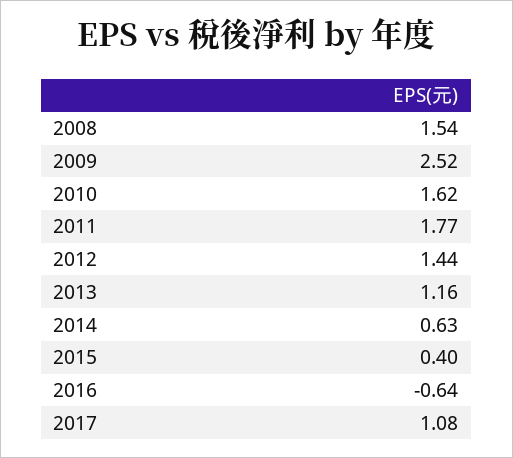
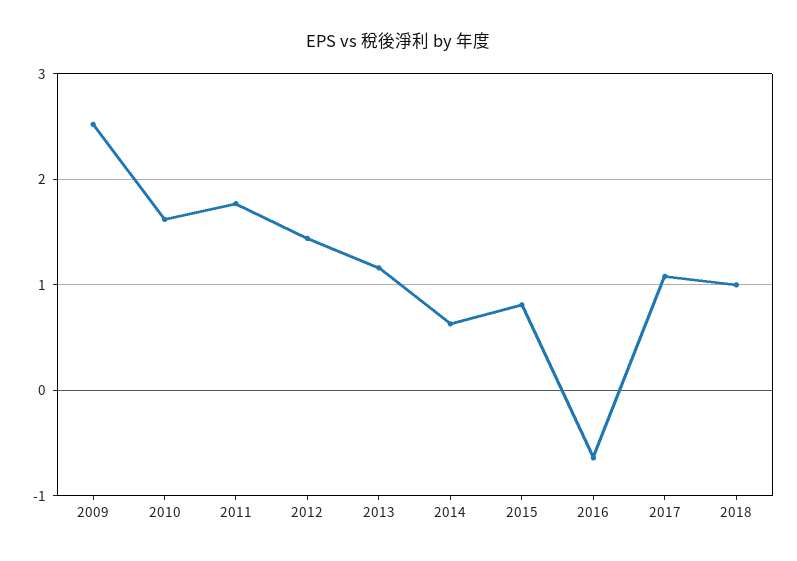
2008: 1.54 -> none
2015: 0.4 -> 0.8
2018: none -> 1

